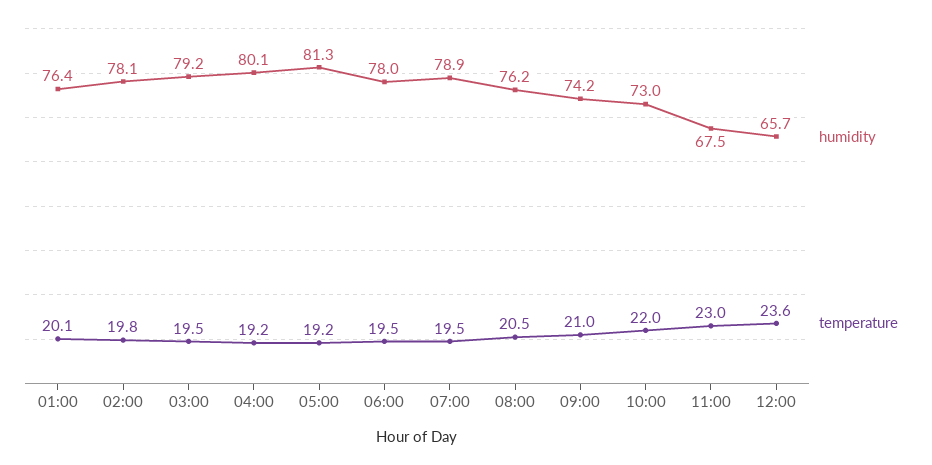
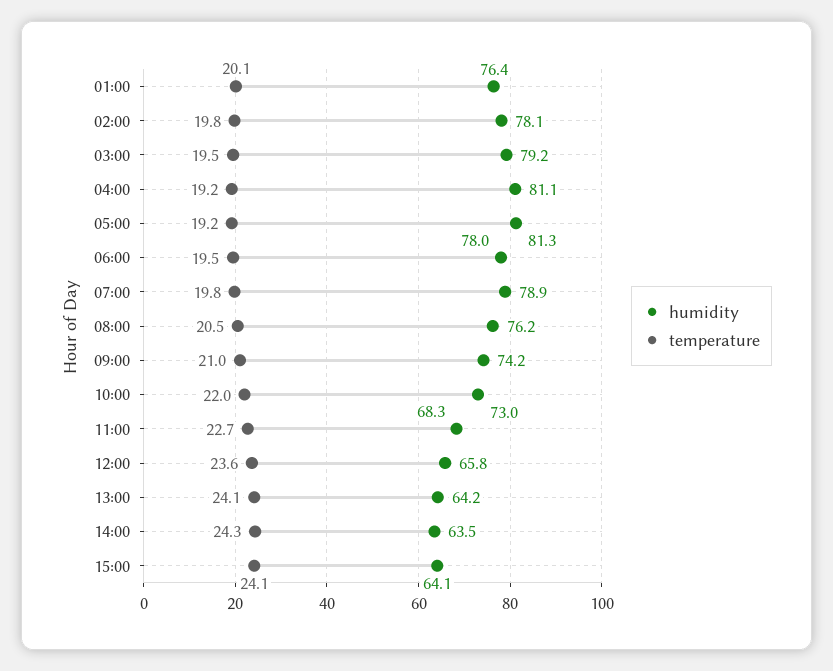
humidity, 04:00: 80.1 -> 81.1
temperature, 07:00: 19.5 -> 19.8
humidity, 11:00: 67.5 -> 68.3
temperature, 11:00: 23 -> 22.7
humidity, 12:00: 65.7 -> 65.8
humidity, 13:00: none -> 64.2
temperature, 13:00: none -> 24.1
humidity, 14:00: none -> 63.5
temperature, 14:00: none -> 24.3
humidity, 15:00: none -> 64.1
temperature, 15:00: none -> 24.1

